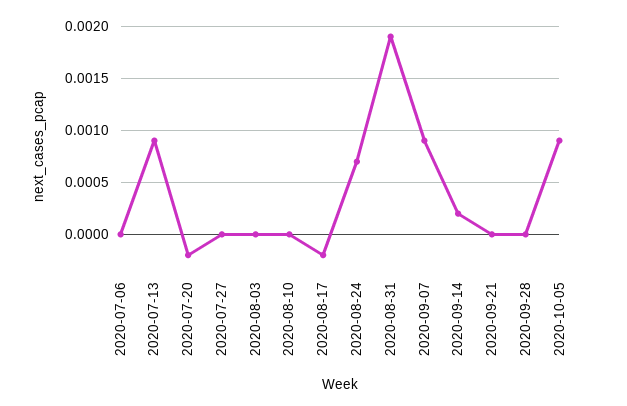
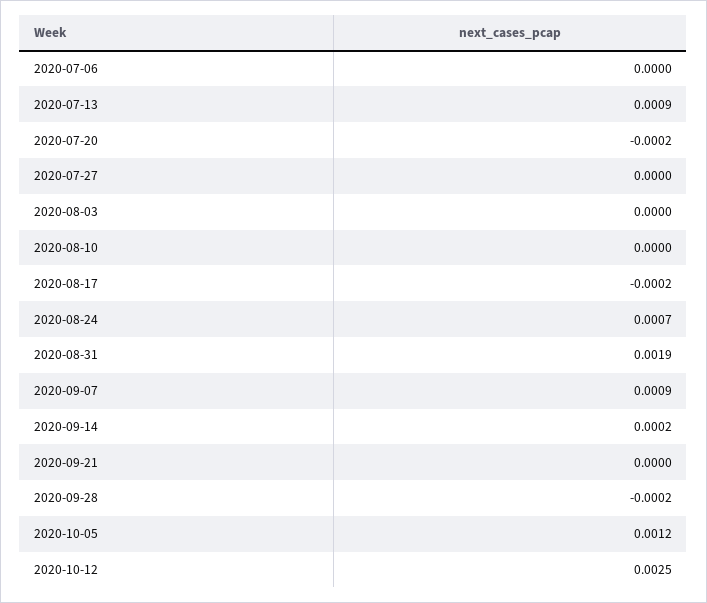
2020-09-28: 0 -> -0.0002
2020-10-05: 0.0009 -> 0.0012
2020-10-12: none -> 0.0025

